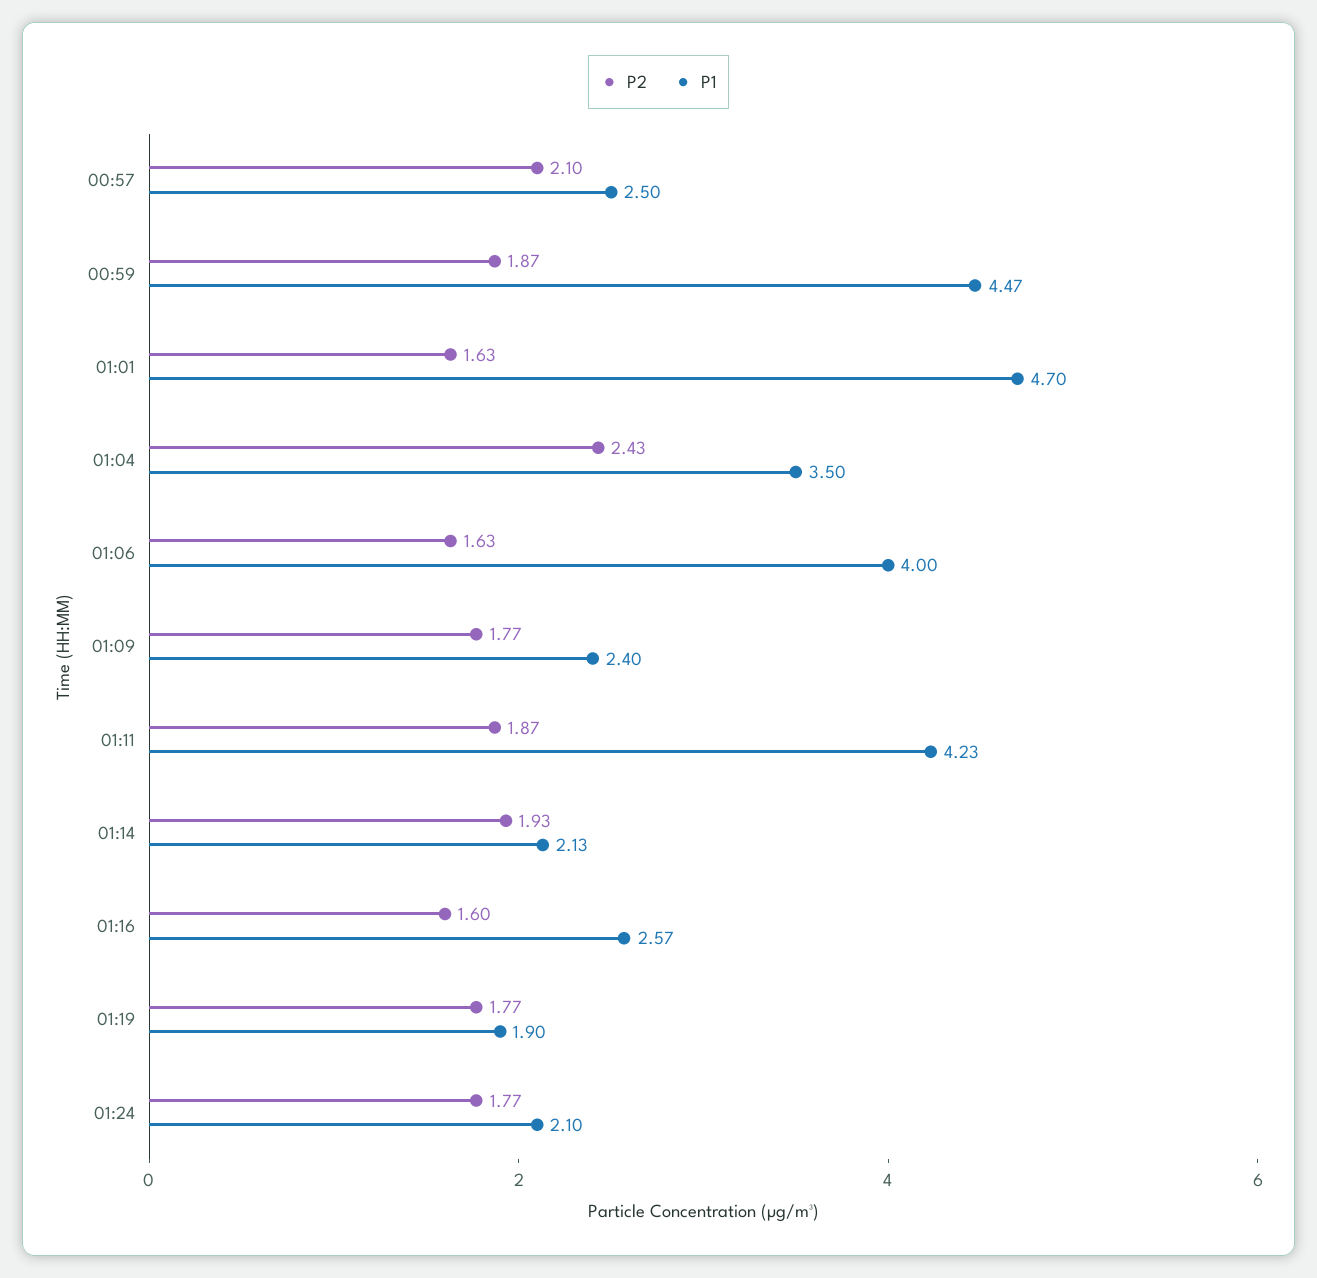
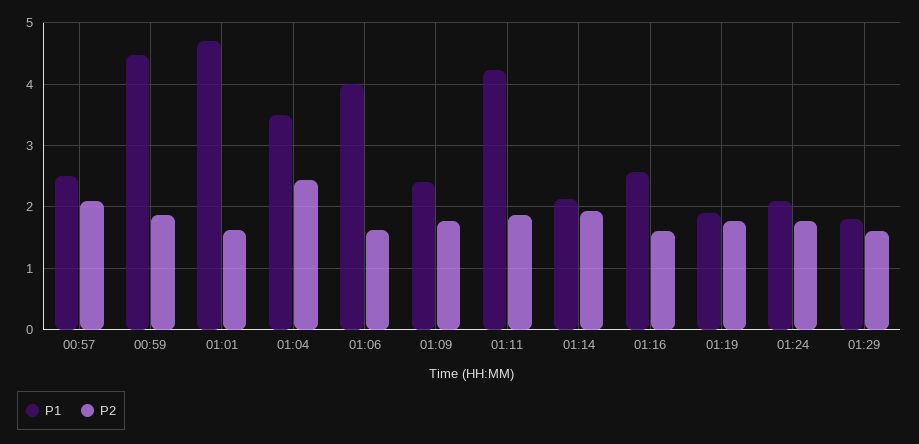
P1, 01:29: none -> 1.8
P2, 01:29: none -> 1.6

